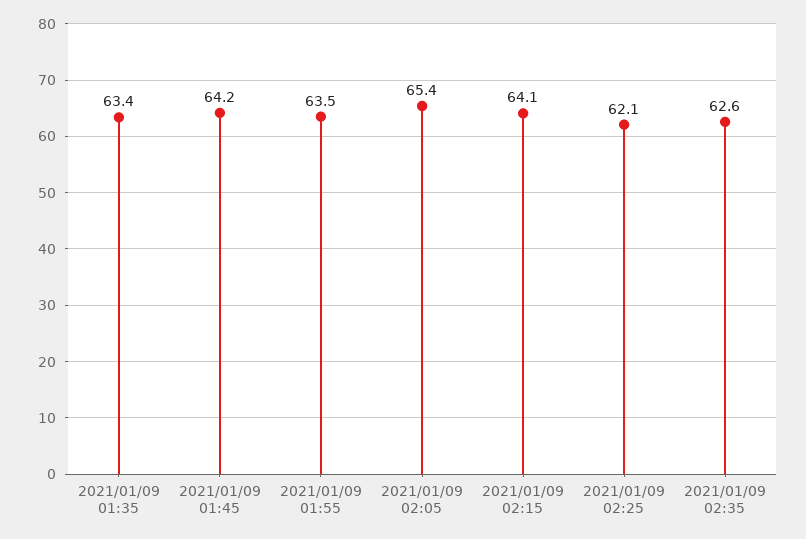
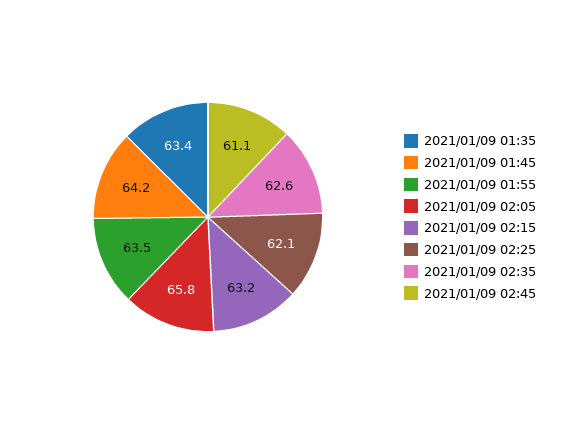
2021/01/09 02:05: 65.4 -> 65.8
2021/01/09 02:15: 64.1 -> 63.2
2021/01/09 02:45: none -> 61.1

